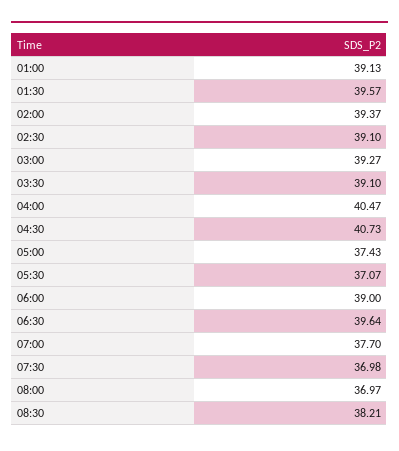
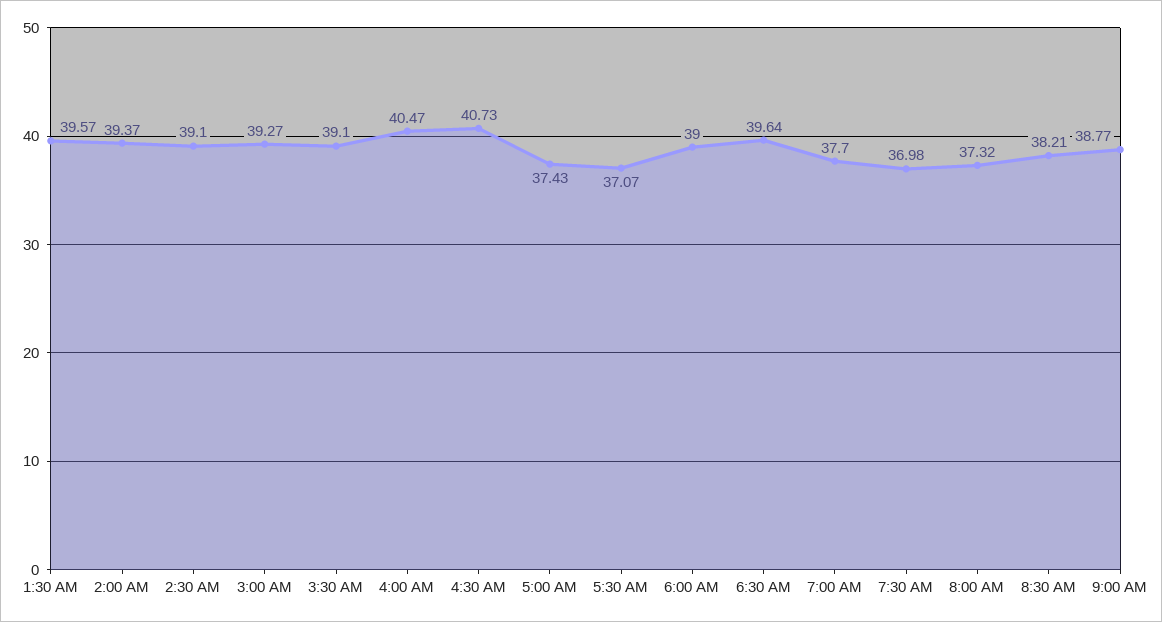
01:00: 39.13 -> none
08:00: 36.97 -> 37.32
9:00 AM: none -> 38.77

